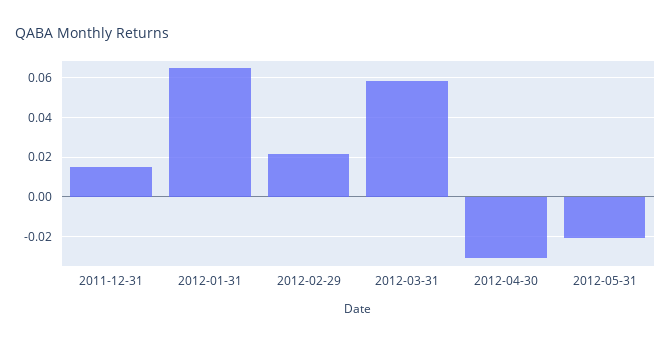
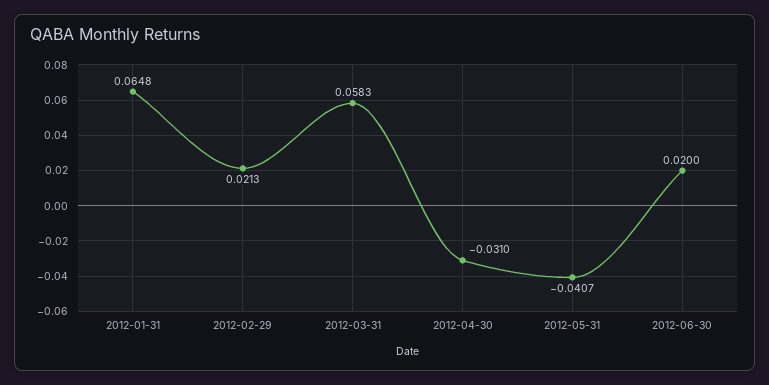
2011-12-31: 0.015 -> none
2012-05-31: -0.02 -> -0.0407
2012-06-30: none -> 0.02

